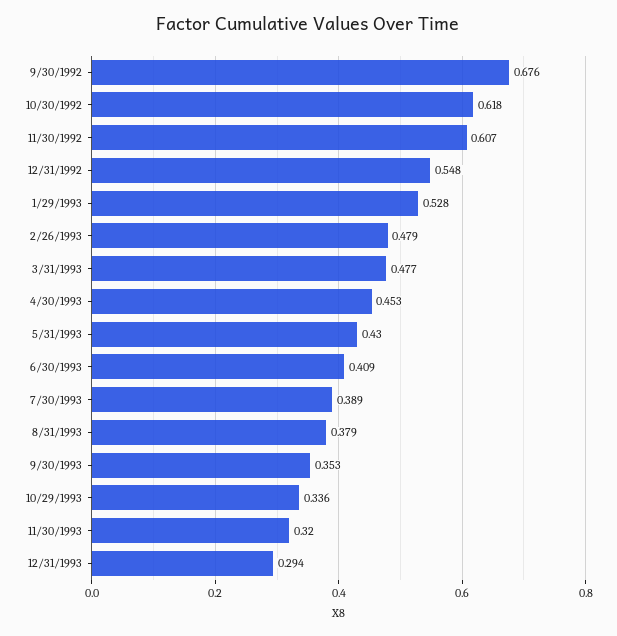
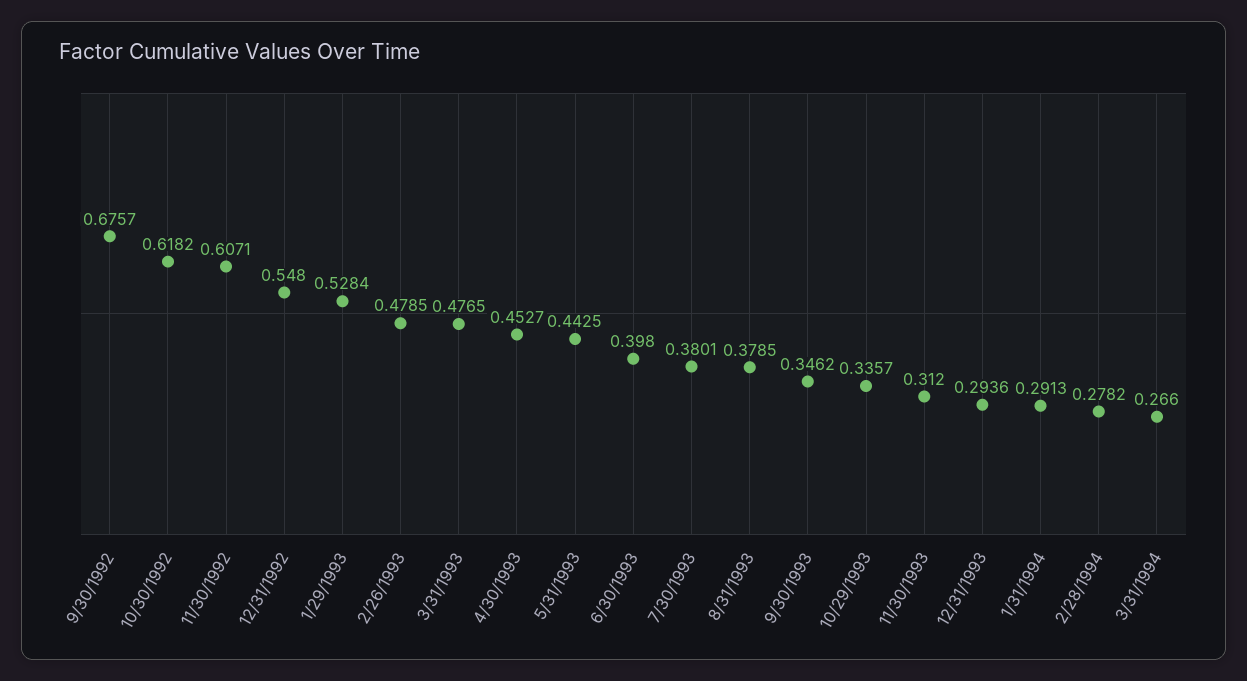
5/31/1993: 0.43 -> 0.4425
6/30/1993: 0.409 -> 0.398
7/30/1993: 0.389 -> 0.3801
9/30/1993: 0.353 -> 0.3462
11/30/1993: 0.32 -> 0.312
1/31/1994: none -> 0.2913
2/28/1994: none -> 0.2782
3/31/1994: none -> 0.266

